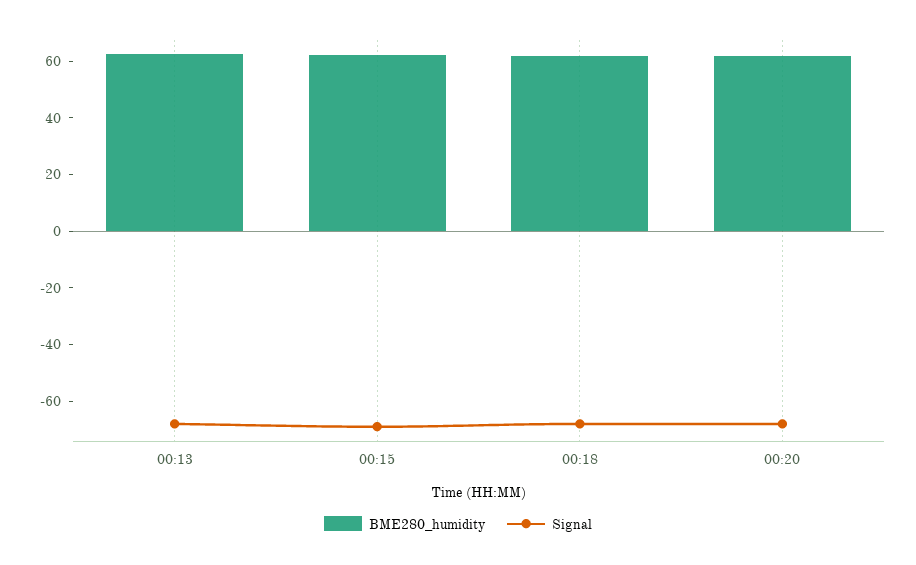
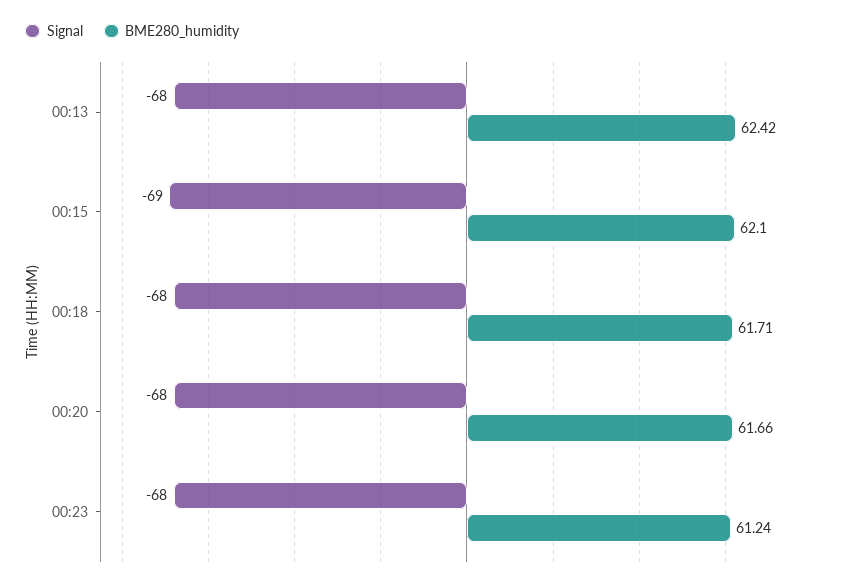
Signal, 00:23: none -> -68
BME280_humidity, 00:23: none -> 61.24

